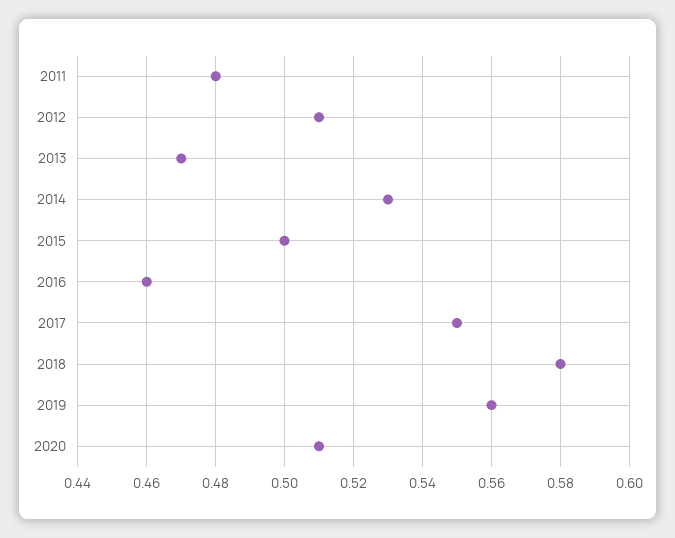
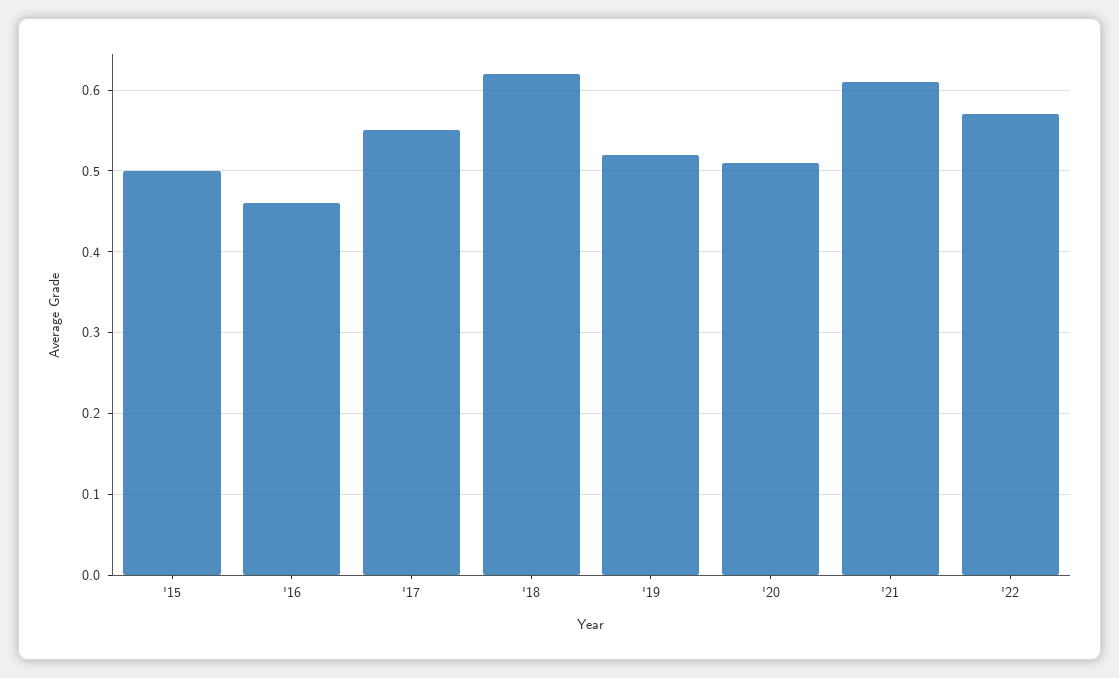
2011: 0.48 -> none
2012: 0.51 -> none
2013: 0.47 -> none
2014: 0.53 -> none
2018: 0.58 -> 0.62
2019: 0.56 -> 0.52
'21: none -> 0.61
'22: none -> 0.57

